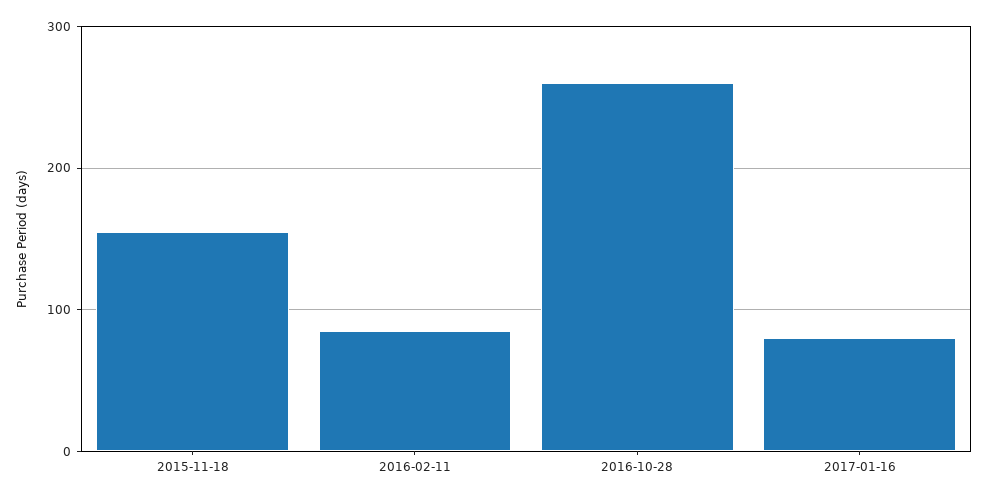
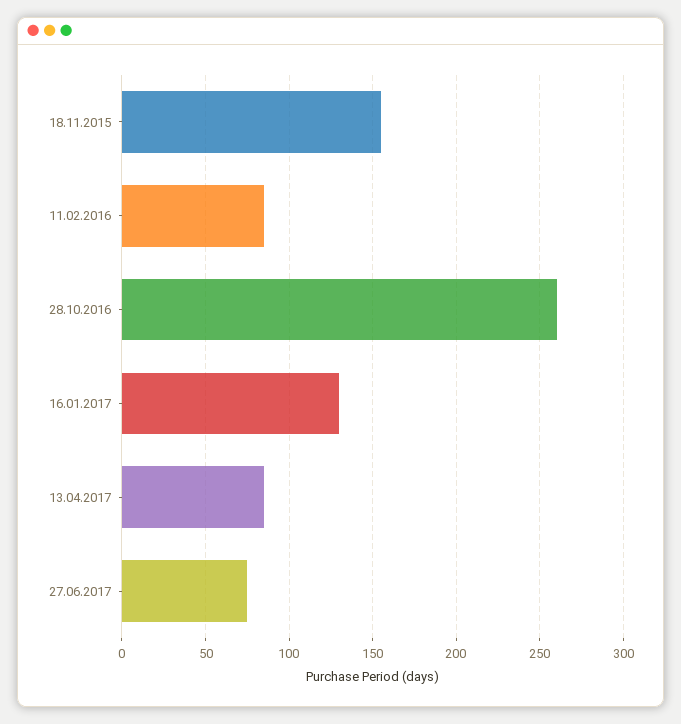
2017-01-16: 80 -> 130
13.04.2017: none -> 85
27.06.2017: none -> 75

